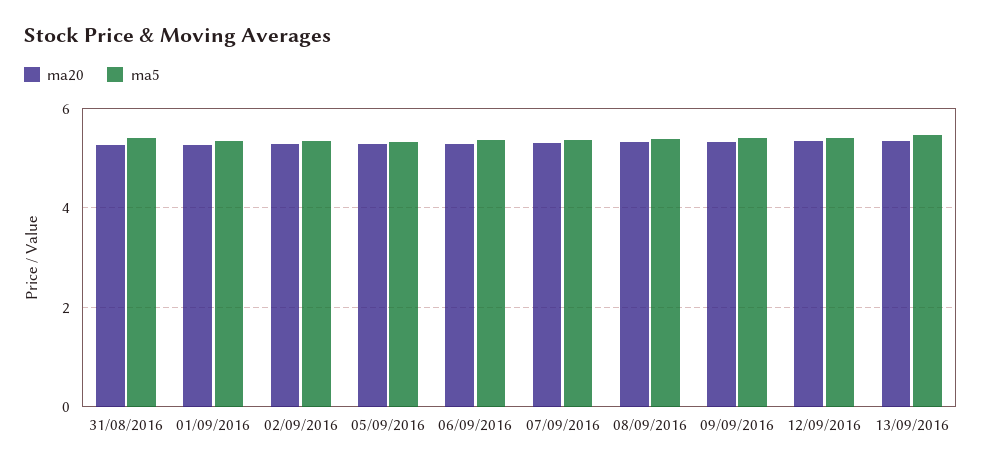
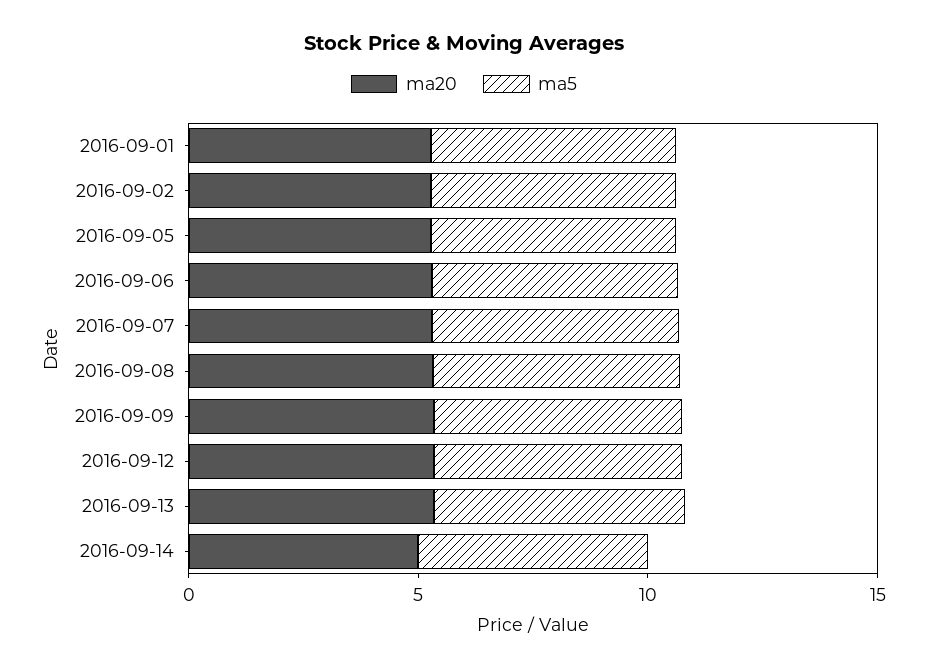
ma20, 31/08/2016: 5.2 -> none
ma5, 31/08/2016: 5.4 -> none
ma20, 2016-09-14: none -> 5
ma5, 2016-09-14: none -> 5

